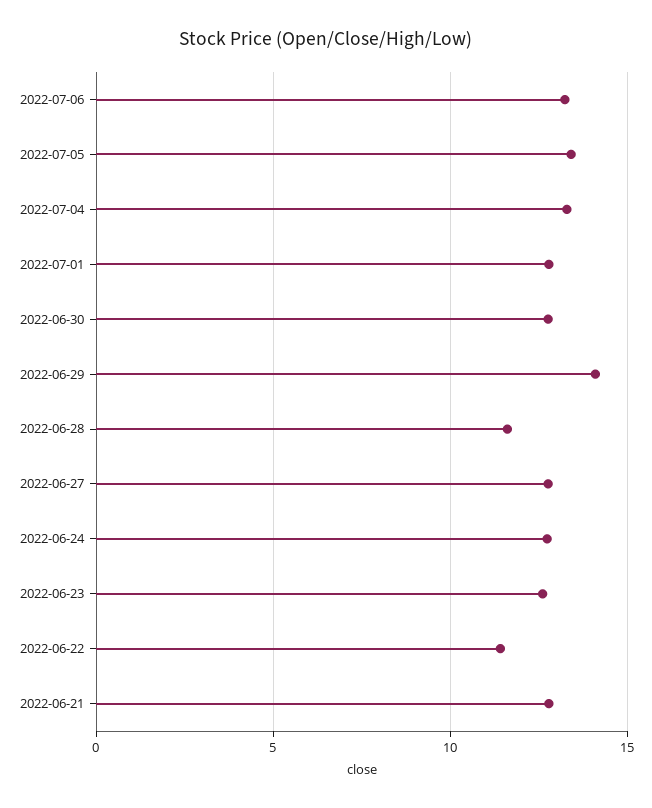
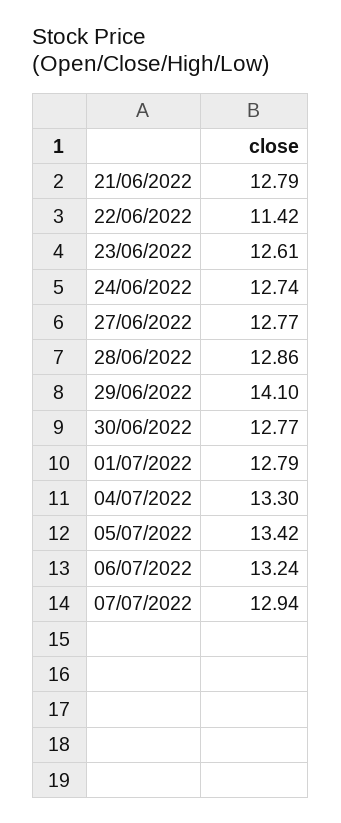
2022-06-28: 11.5 -> 12.86
07/07/2022: none -> 12.94

